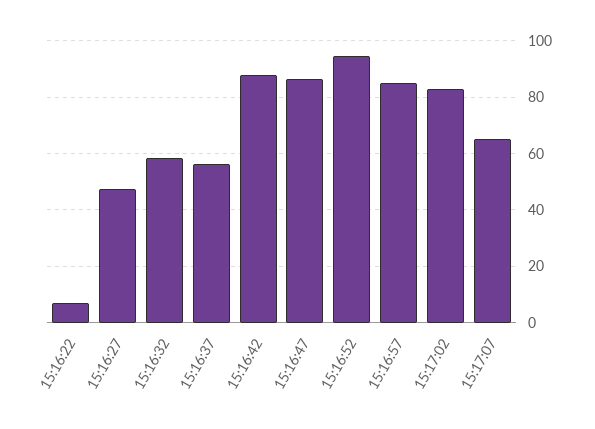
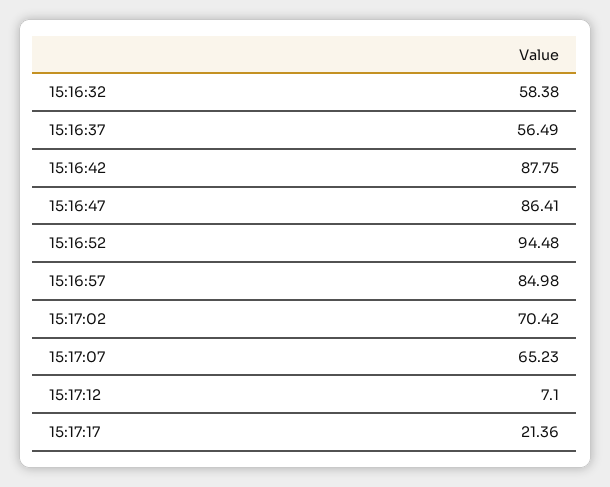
15:16:22: 7.5 -> none
15:16:27: 47.5 -> none
15:17:02: 82.5 -> 70.42
15:17:12: none -> 7.1
15:17:17: none -> 21.36

